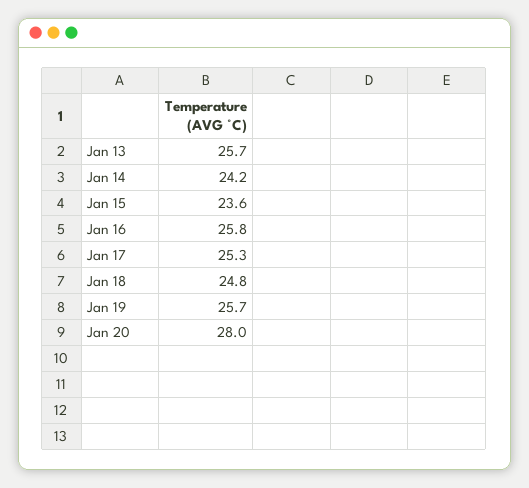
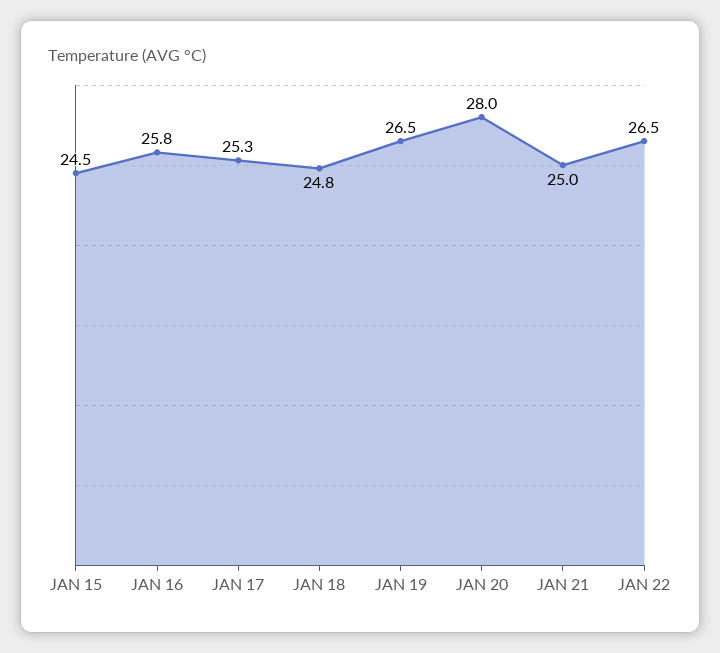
Jan 13: 25.7 -> none
Jan 14: 24.2 -> none
Jan 15: 23.6 -> 24.5
Jan 19: 25.7 -> 26.5
JAN 21: none -> 25
JAN 22: none -> 26.5

